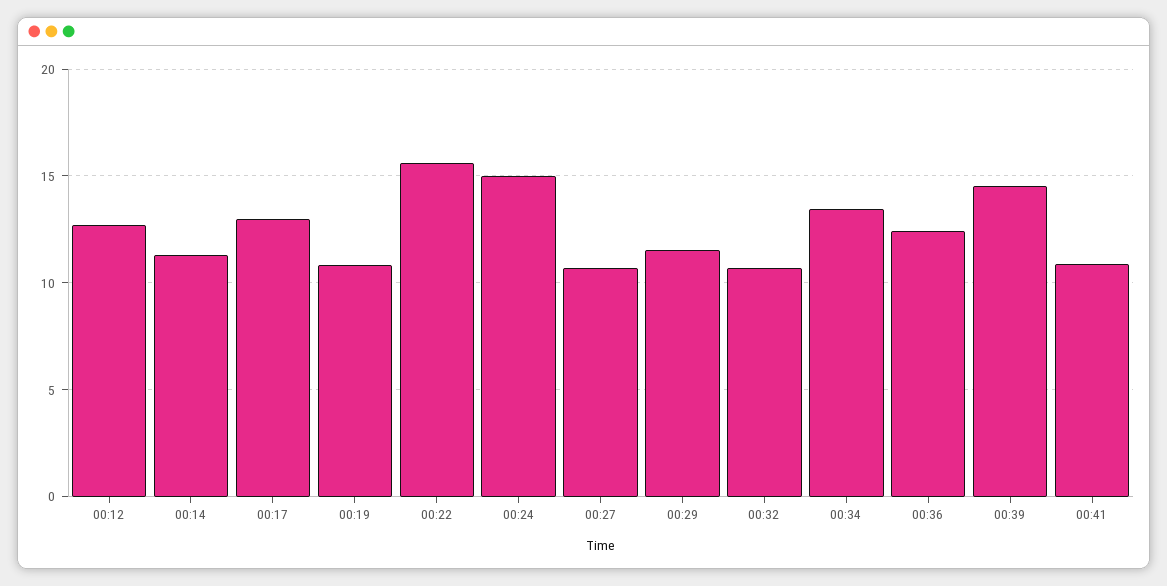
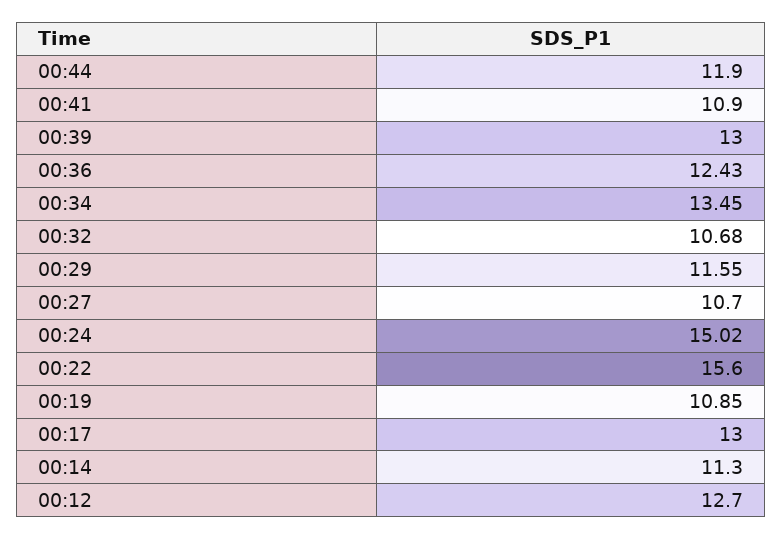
00:39: 14.5 -> 13
00:44: none -> 11.9

